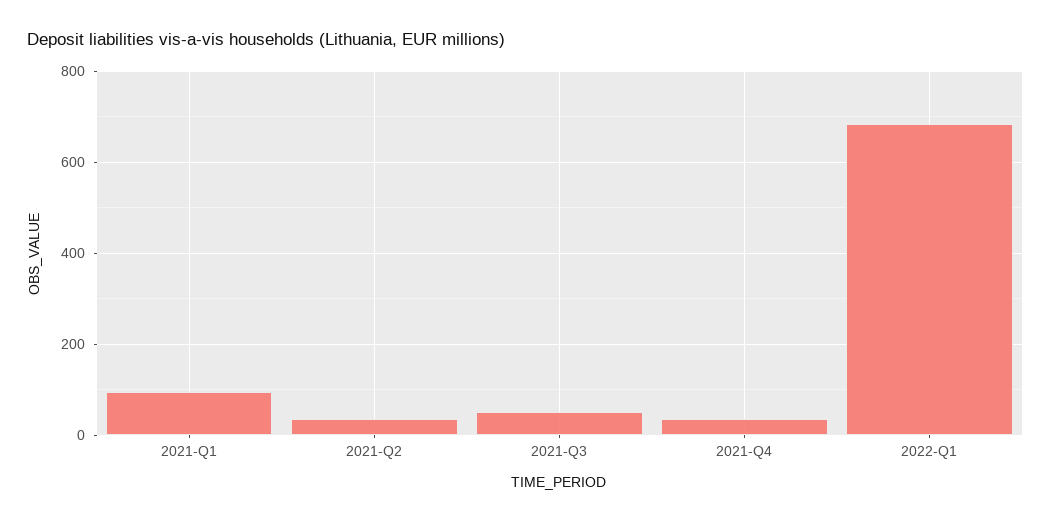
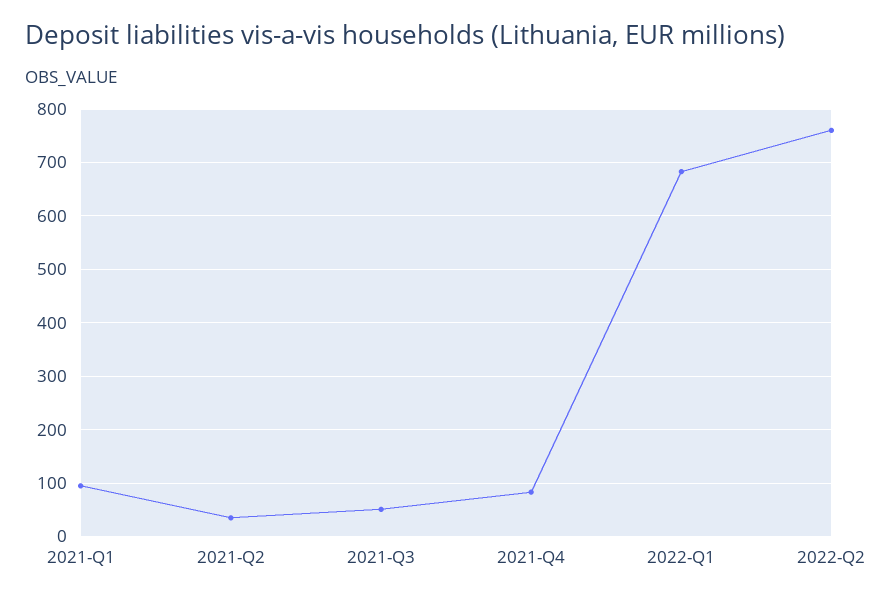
2021-Q4: 40 -> 80
2022-Q2: none -> 760

